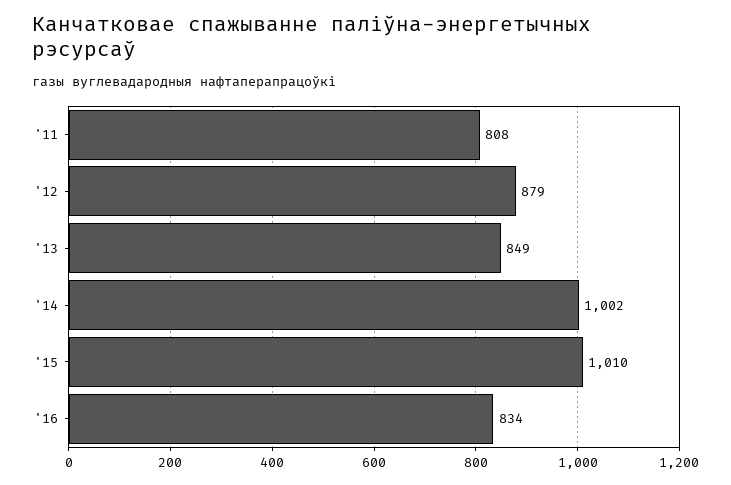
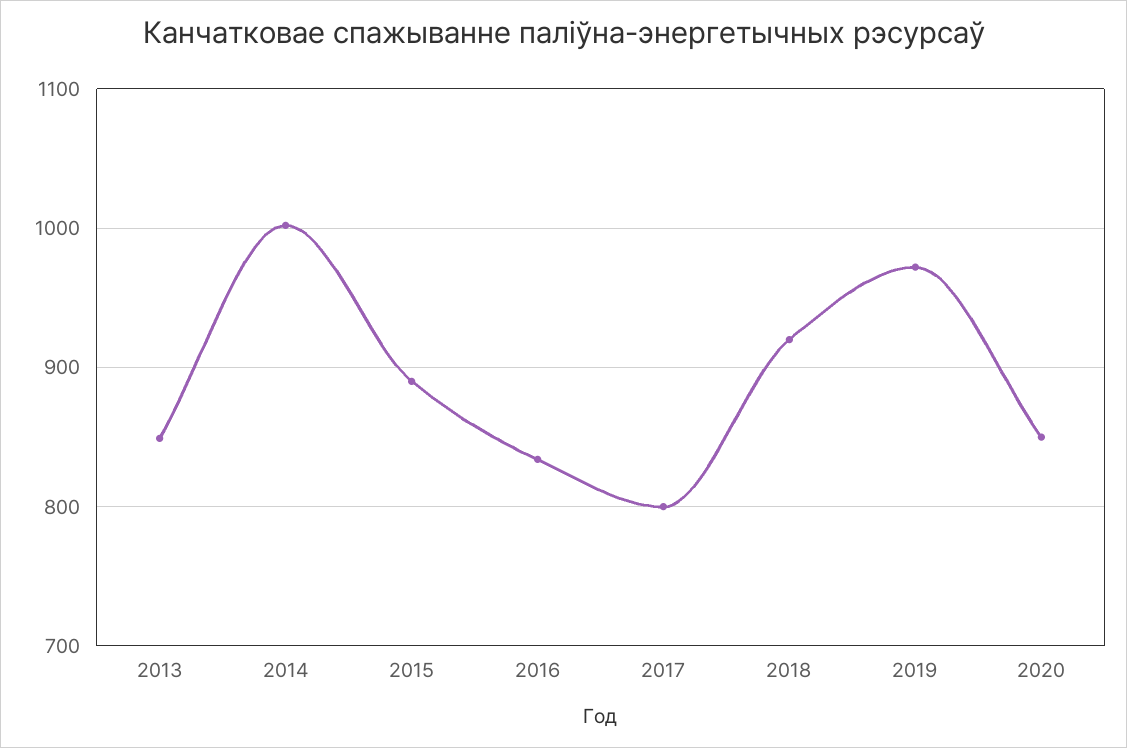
'11: 808 -> none
'12: 879 -> none
'15: 1010 -> 890
2017: none -> 800
2018: none -> 920
2019: none -> 970
2020: none -> 850

